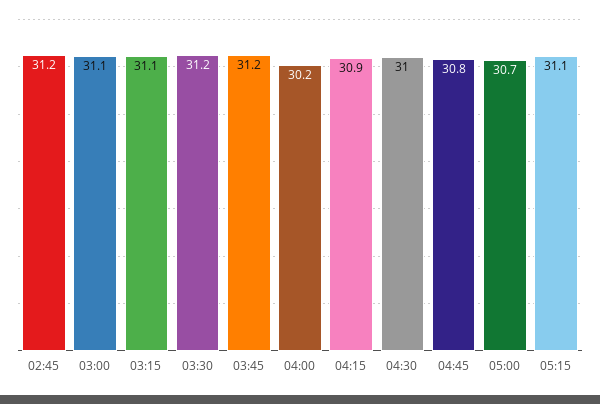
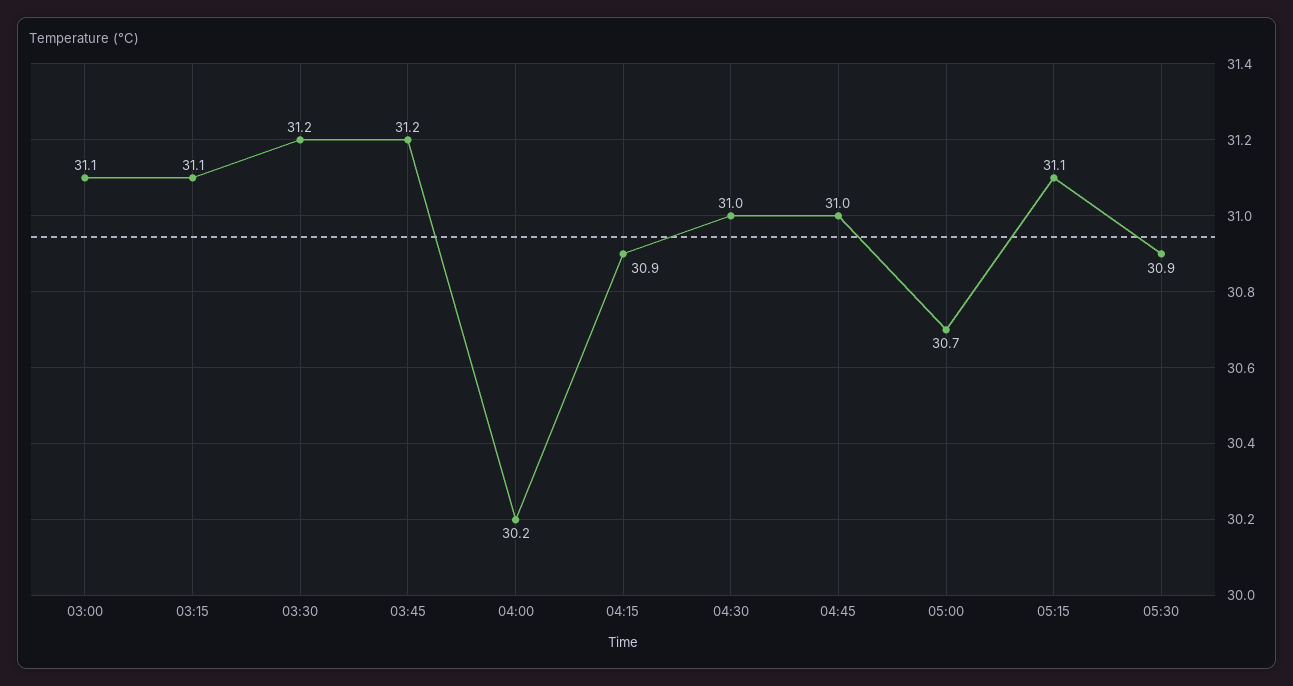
02:45: 31.2 -> none
04:45: 30.8 -> 31
05:30: none -> 30.9

